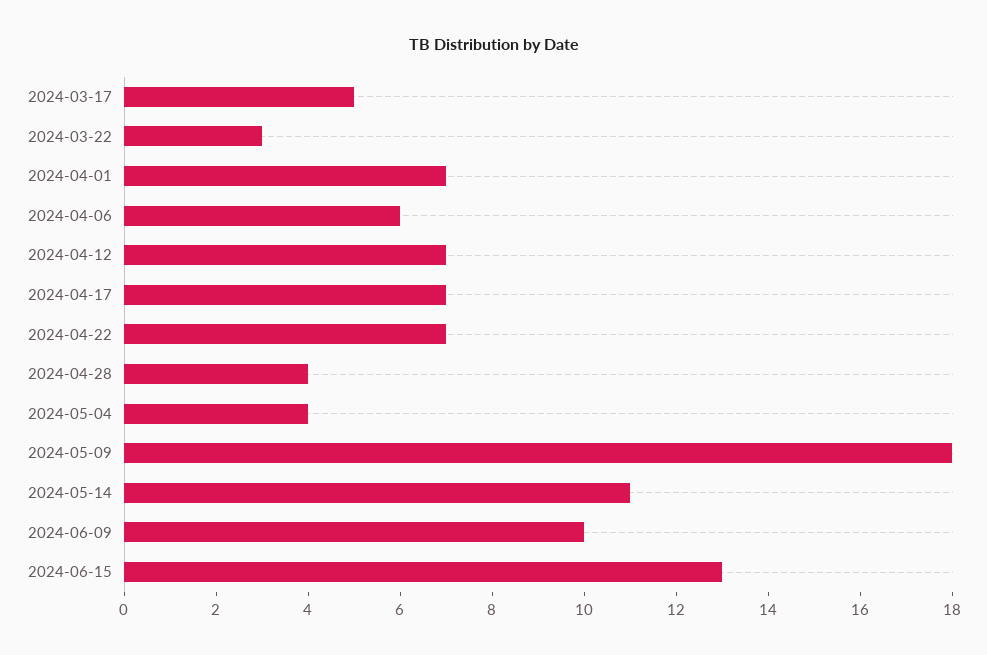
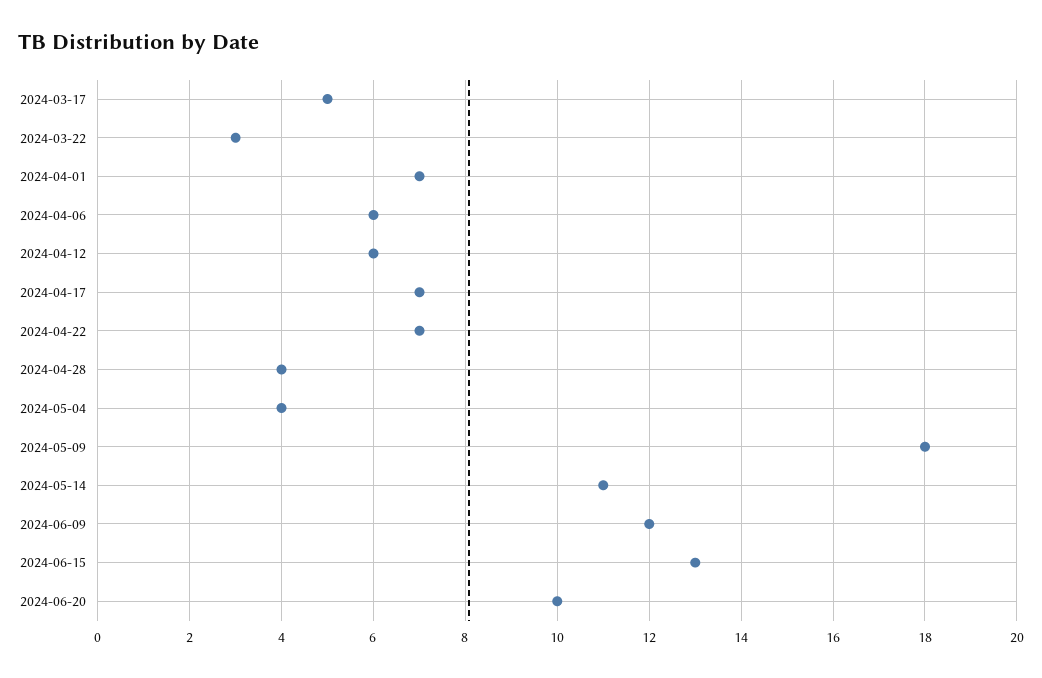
2024-04-12: 7 -> 6
2024-06-09: 10 -> 12
2024-06-20: none -> 10

